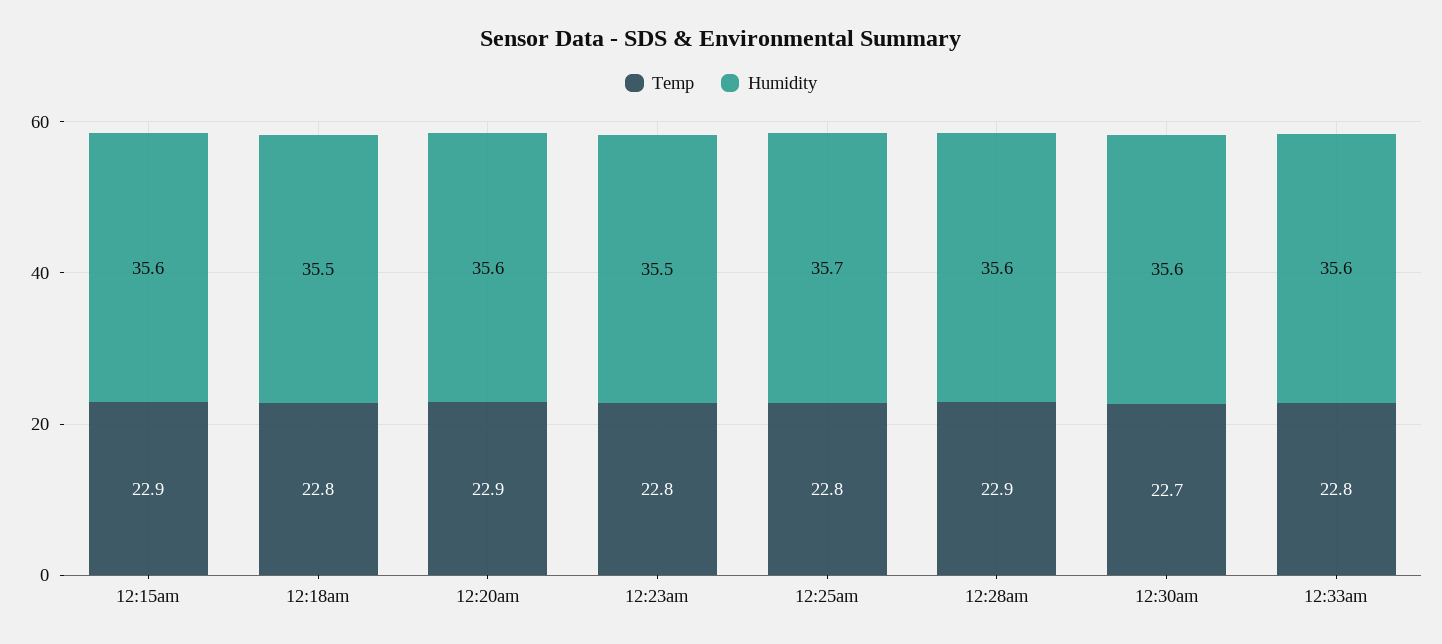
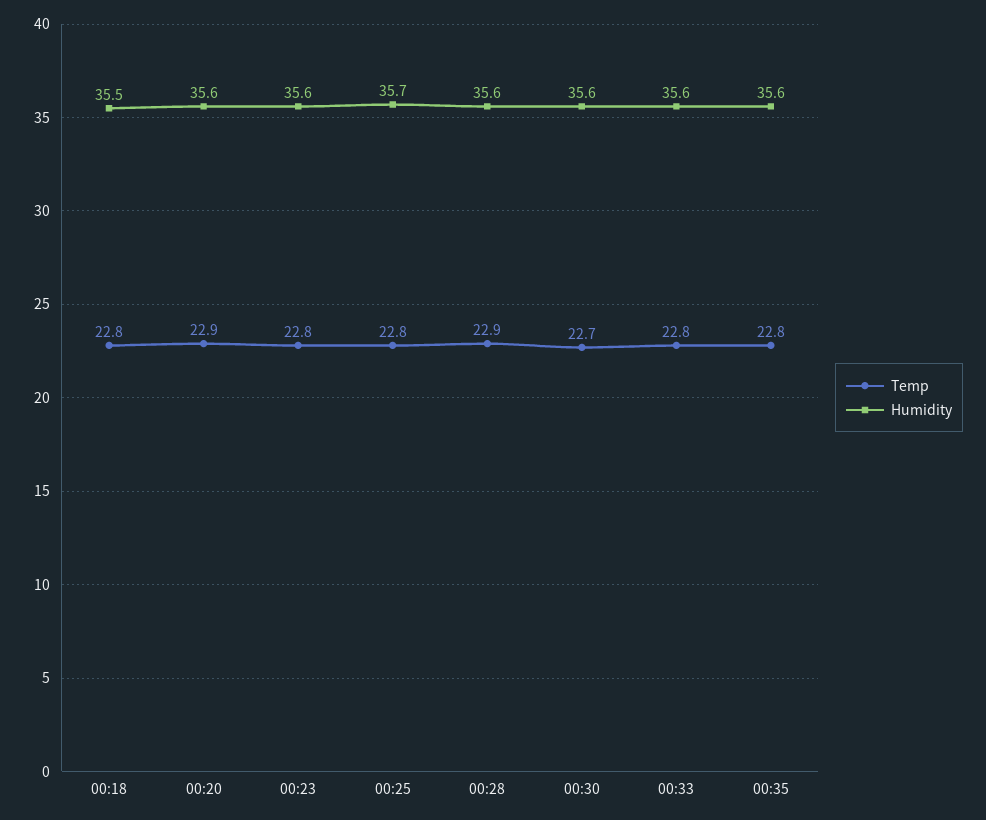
Temp, 12:15am: 22.9 -> none
Humidity, 12:15am: 35.6 -> none
Humidity, 12:23am: 35.5 -> 35.6
Temp, 00:35: none -> 22.8
Humidity, 00:35: none -> 35.6

